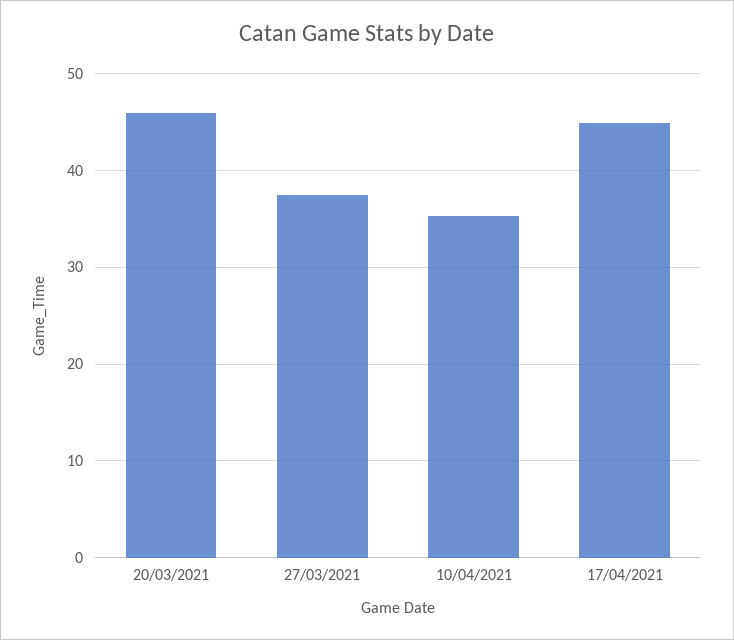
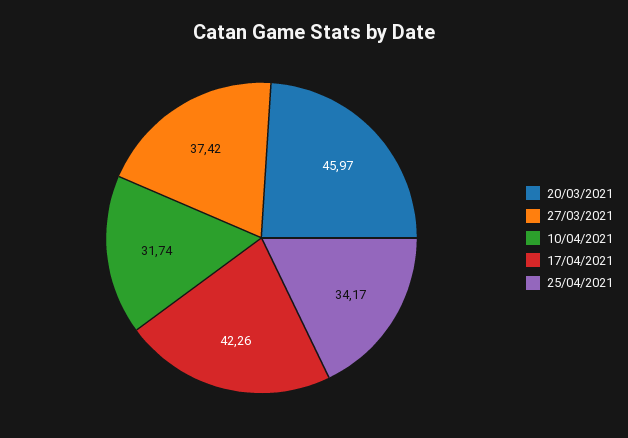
10/04/2021: 35 -> 31.74
17/04/2021: 45 -> 42.26
25/04/2021: none -> 34.17

